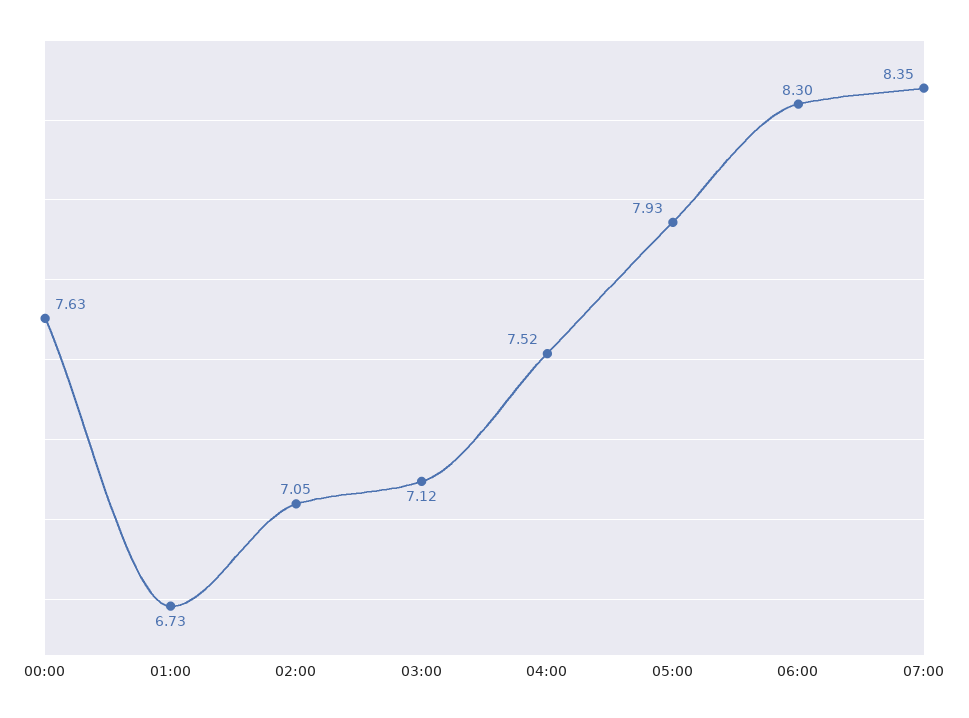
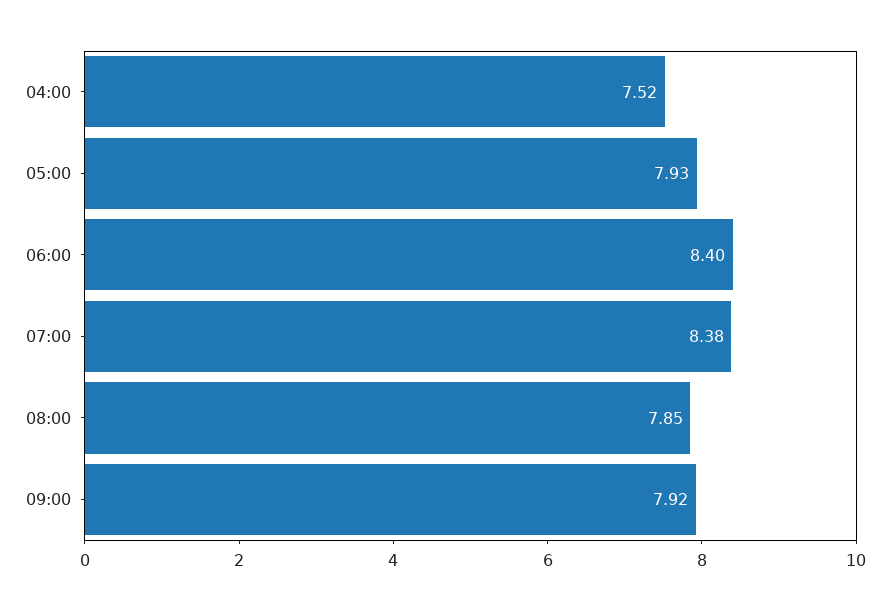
00:00: 7.63 -> none
01:00: 6.73 -> none
02:00: 7.05 -> none
03:00: 7.12 -> none
06:00: 8.3 -> 8.4
07:00: 8.35 -> 8.38
08:00: none -> 7.85
09:00: none -> 7.92

